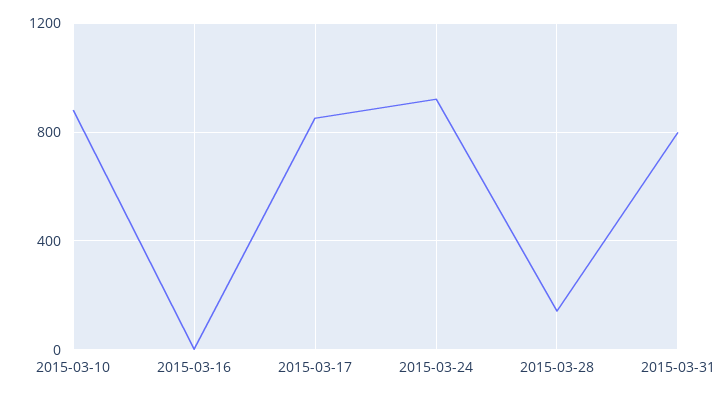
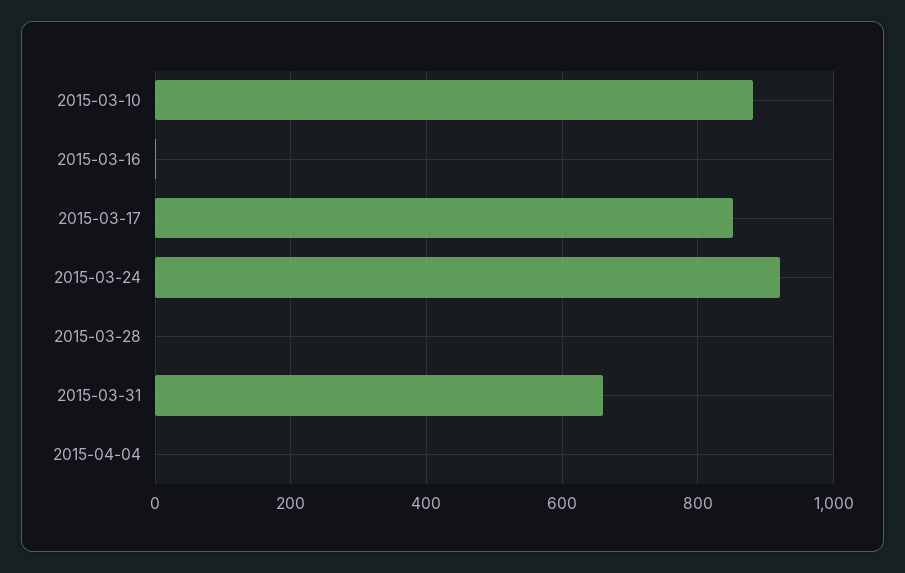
2015-03-28: 150 -> 0
2015-03-31: 800 -> 660
2015-04-04: none -> 0

